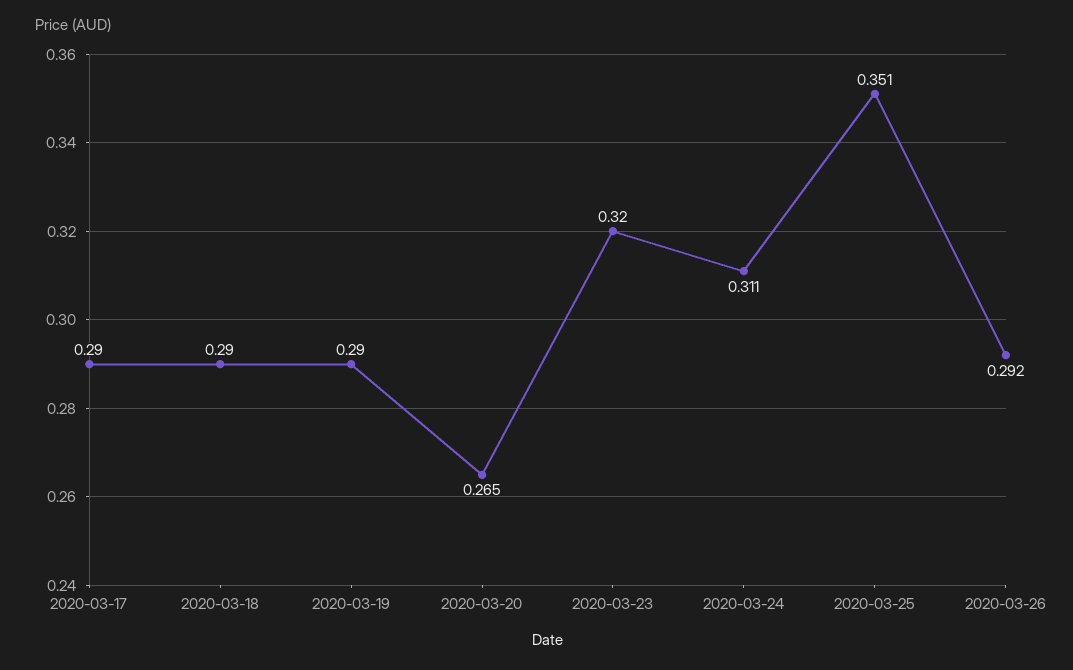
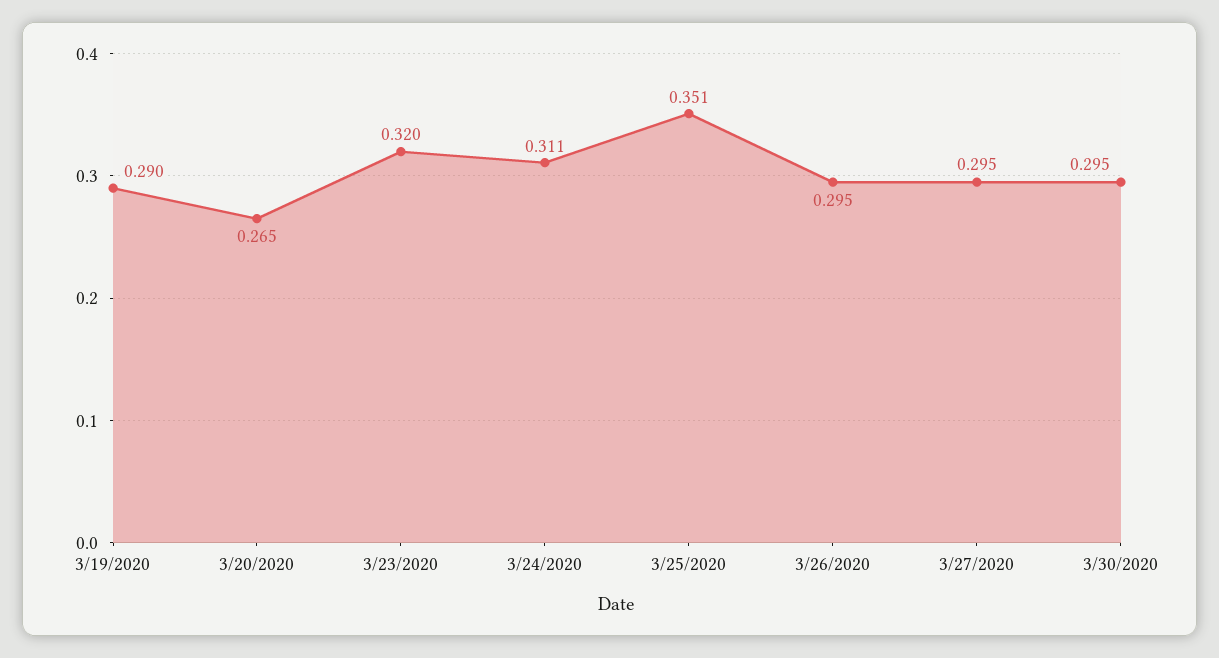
2020-03-17: 0.29 -> none
2020-03-18: 0.29 -> none
2020-03-26: 0.292 -> 0.295
3/27/2020: none -> 0.295
3/30/2020: none -> 0.295

